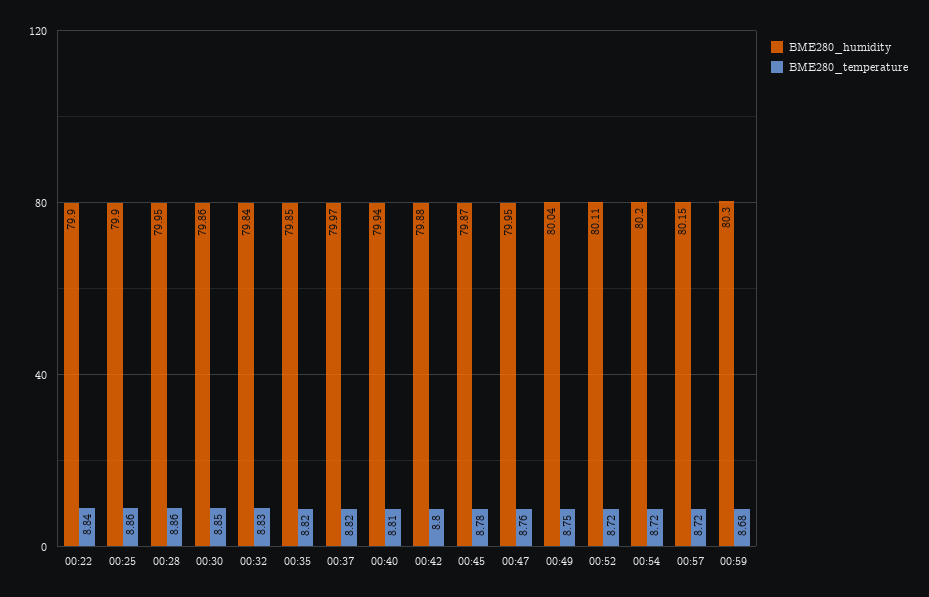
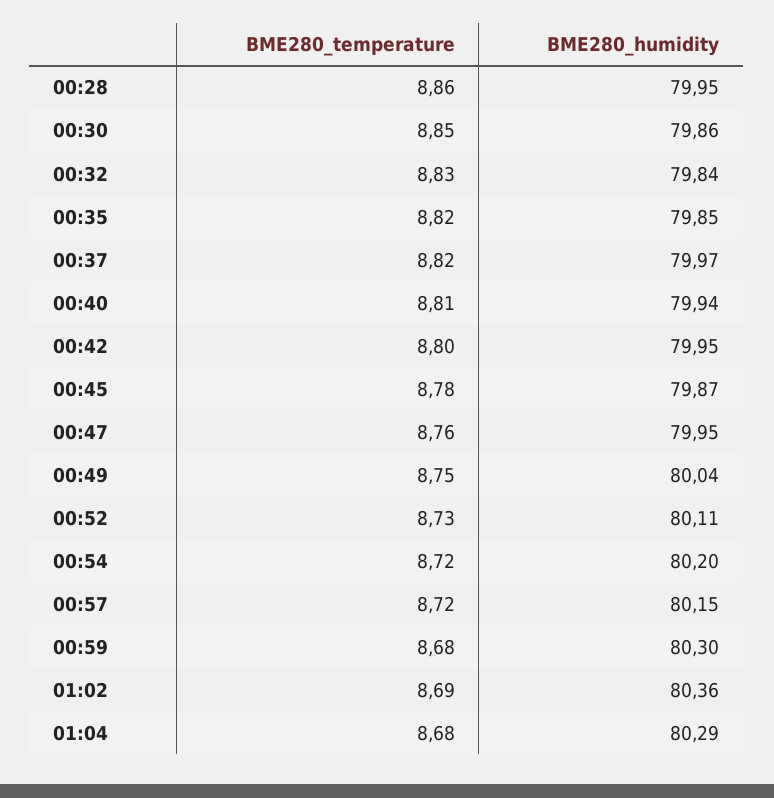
BME280_humidity, 00:22: 79.9 -> none
BME280_temperature, 00:22: 8.84 -> none
BME280_humidity, 00:25: 79.9 -> none
BME280_temperature, 00:25: 8.86 -> none
BME280_humidity, 00:42: 79.88 -> 79.95
BME280_temperature, 00:52: 8.72 -> 8.73
BME280_temperature, 01:02: none -> 8.69
BME280_humidity, 01:02: none -> 80.36
BME280_temperature, 01:04: none -> 8.68
BME280_humidity, 01:04: none -> 80.29

